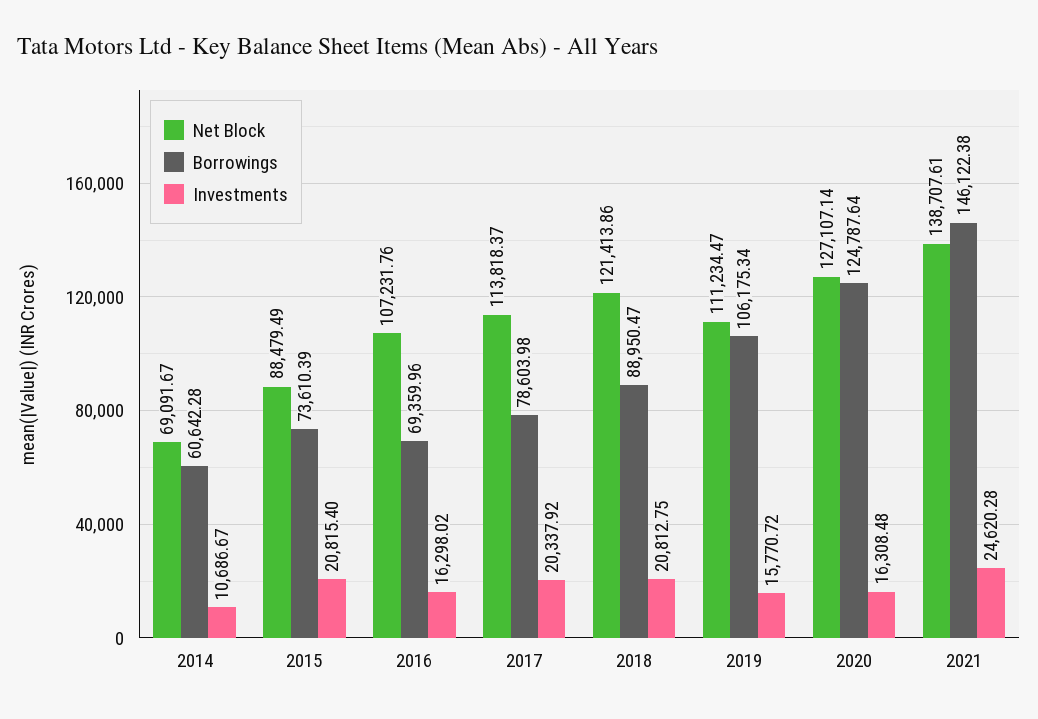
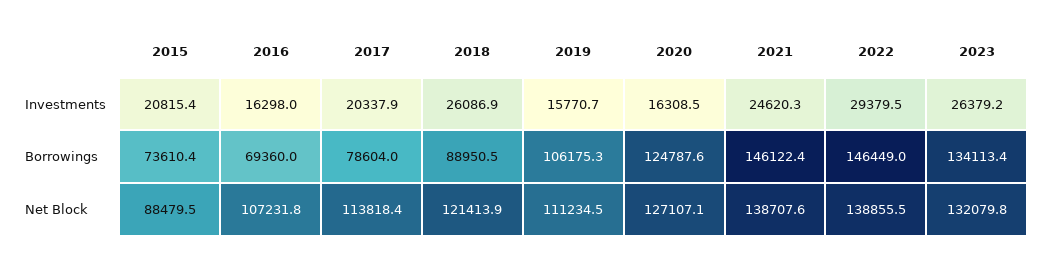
Net Block, 2014: 69091.67 -> none
Borrowings, 2014: 60642.28 -> none
Investments, 2014: 10686.67 -> none
Investments, 2018: 20812.75 -> 26086.9
Investments, 2022: none -> 29379.5
Investments, 2023: none -> 26379.2
Borrowings, 2022: none -> 146449
Borrowings, 2023: none -> 134113.4
Net Block, 2022: none -> 138855.5
Net Block, 2023: none -> 132079.8

